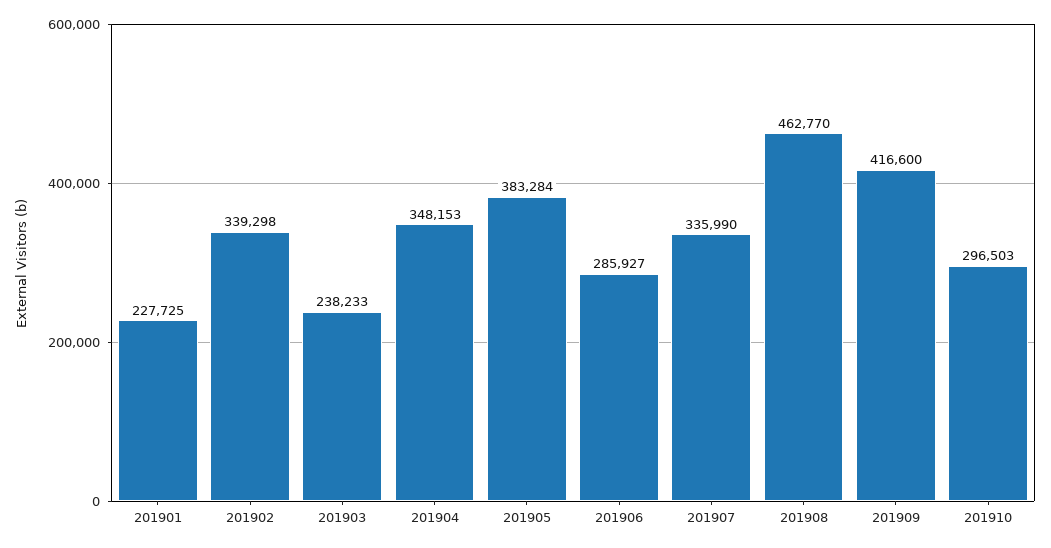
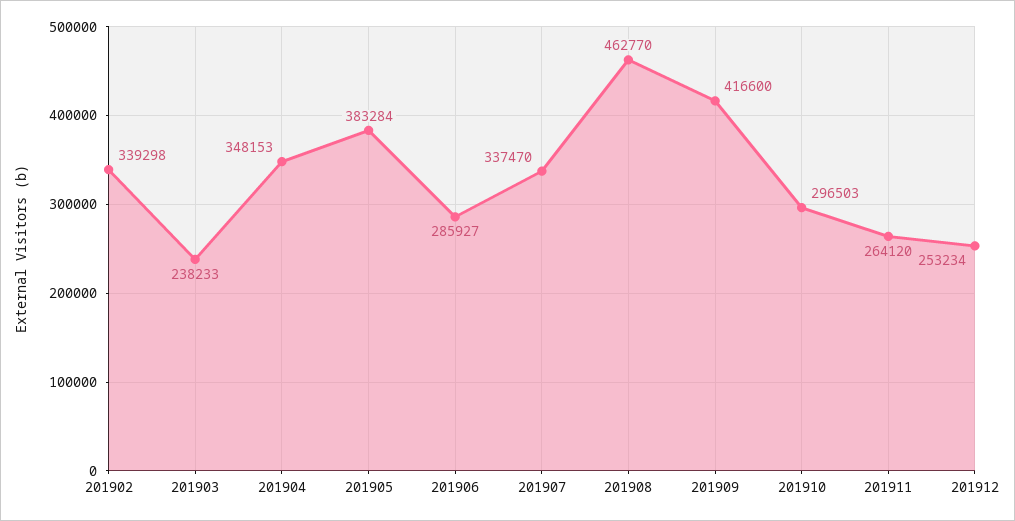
201901: 227725 -> none
201907: 335990 -> 337470
201911: none -> 264120
201912: none -> 253234

